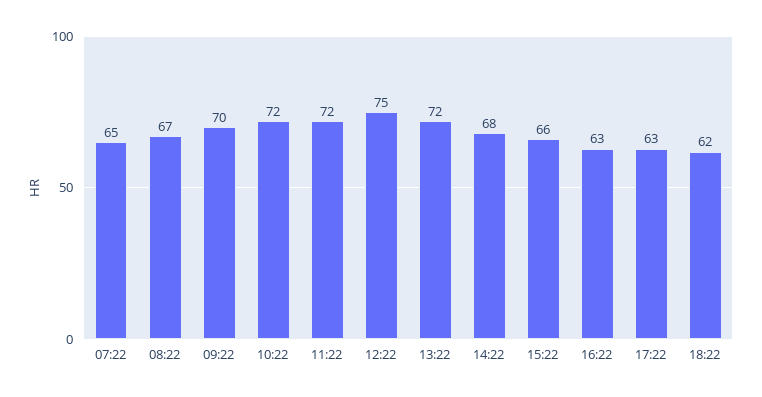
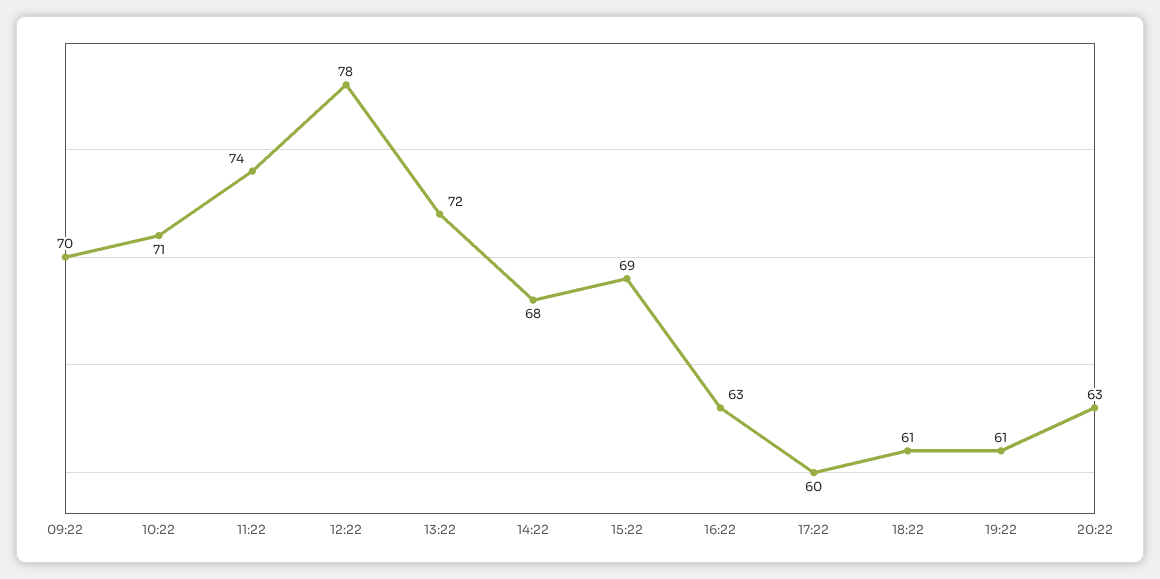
07:22: 65 -> none
08:22: 67 -> none
10:22: 72 -> 71
11:22: 72 -> 74
12:22: 75 -> 78
15:22: 66 -> 69
17:22: 63 -> 60
18:22: 62 -> 61
19:22: none -> 61
20:22: none -> 63

